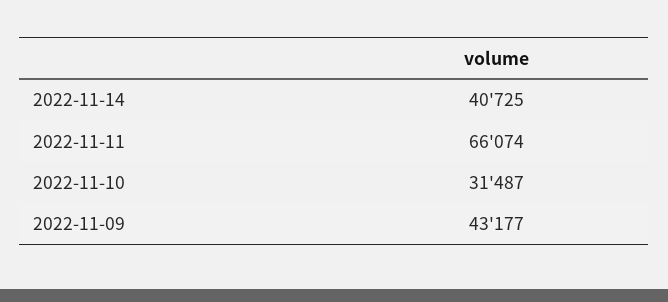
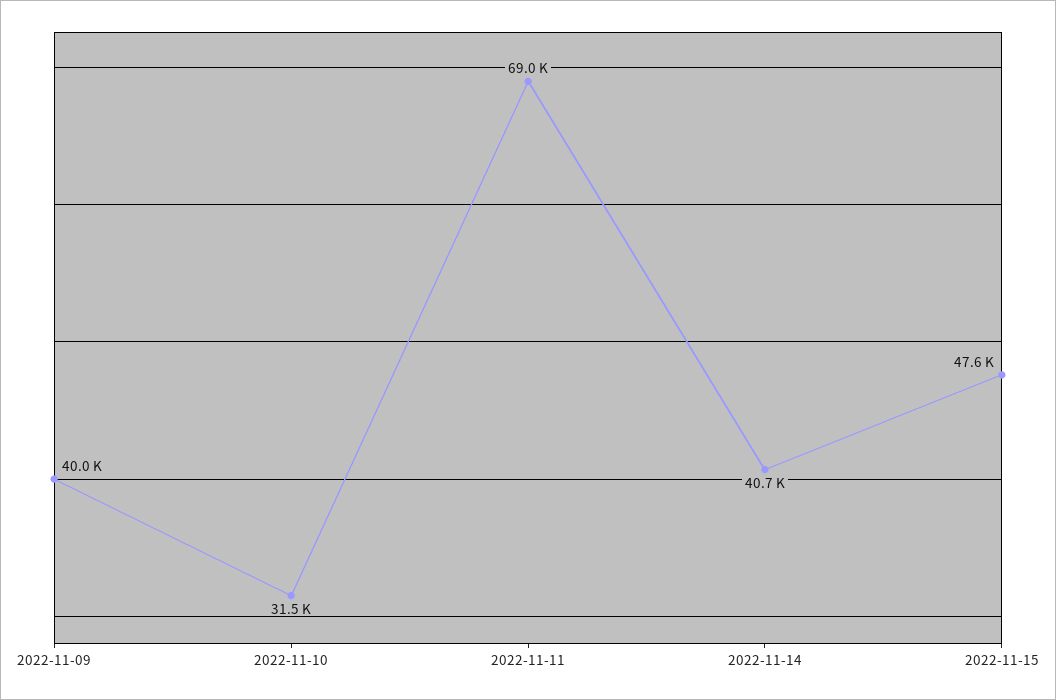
2022-11-11: 66074 -> 69000
2022-11-09: 43177 -> 40000
2022-11-15: none -> 47600

